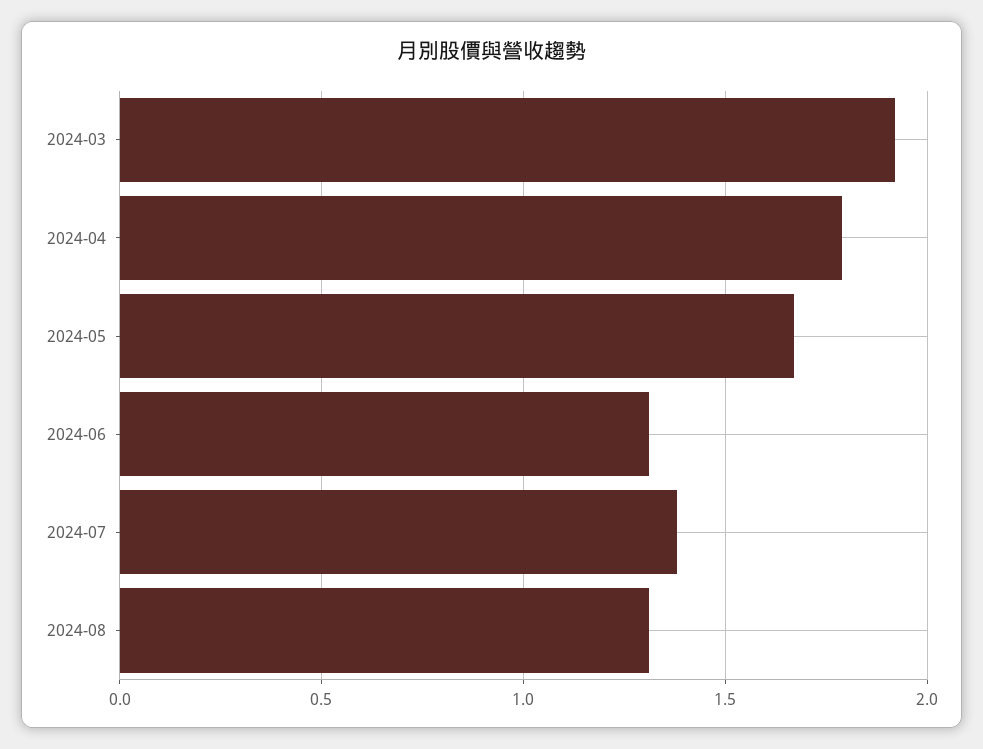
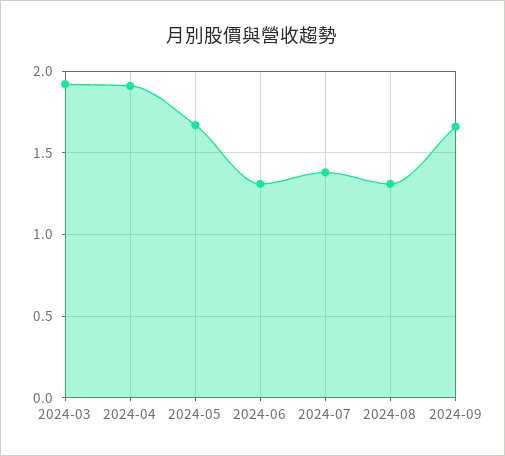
2024-04: 1.8 -> 1.9
2024-09: none -> 1.65

